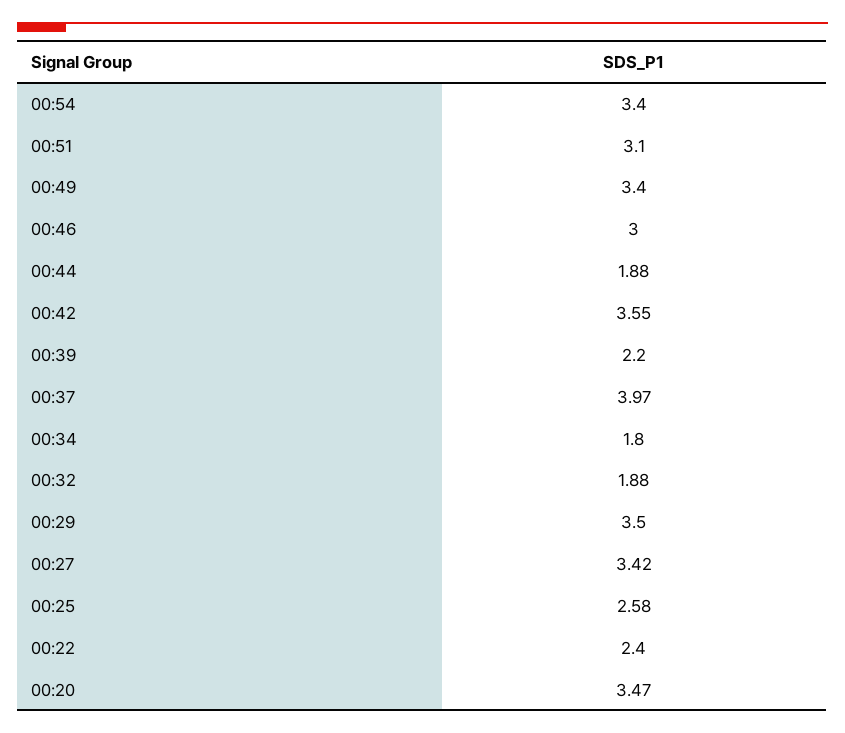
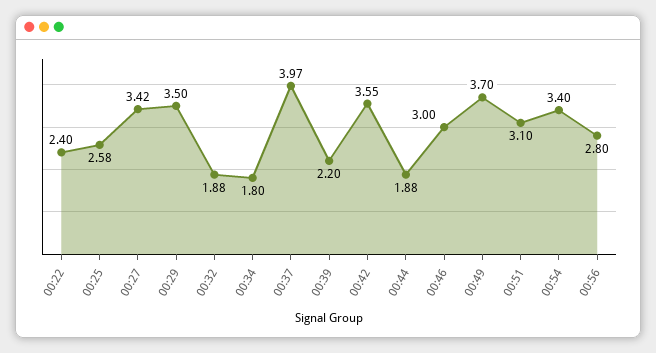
00:49: 3.4 -> 3.7
00:20: 3.47 -> none
00:56: none -> 2.8

